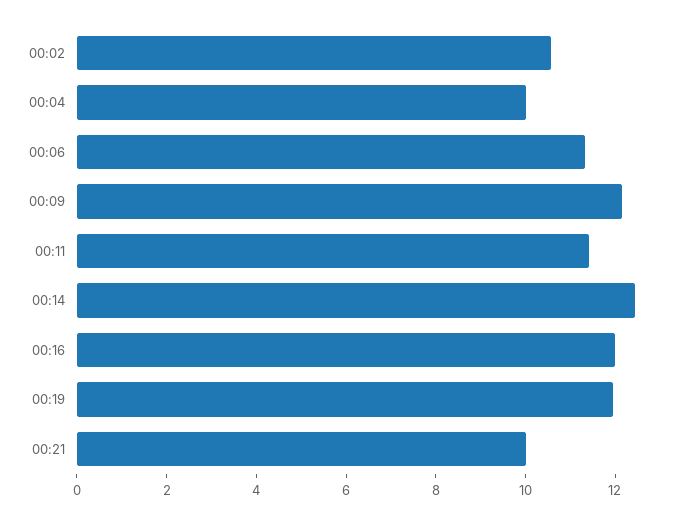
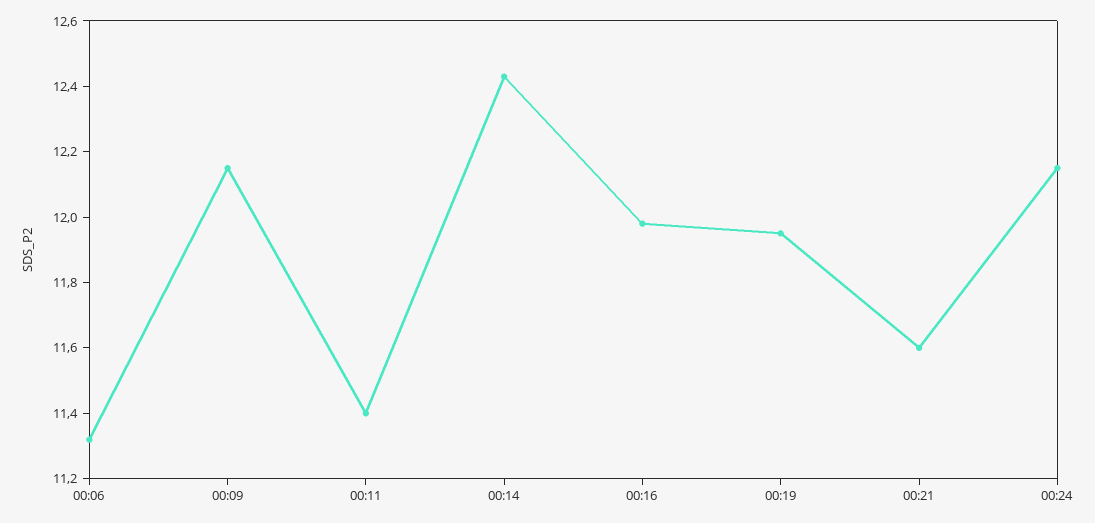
00:02: 10.5 -> none
00:04: 10 -> none
00:21: 10 -> 11.6
00:24: none -> 12.15

